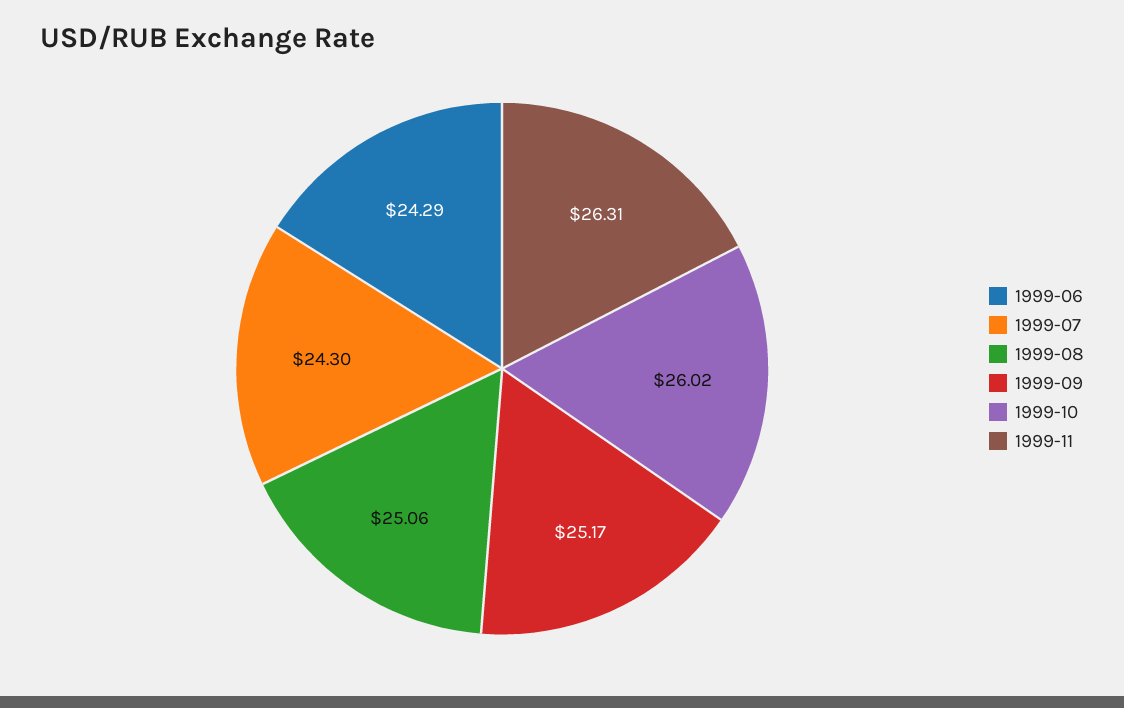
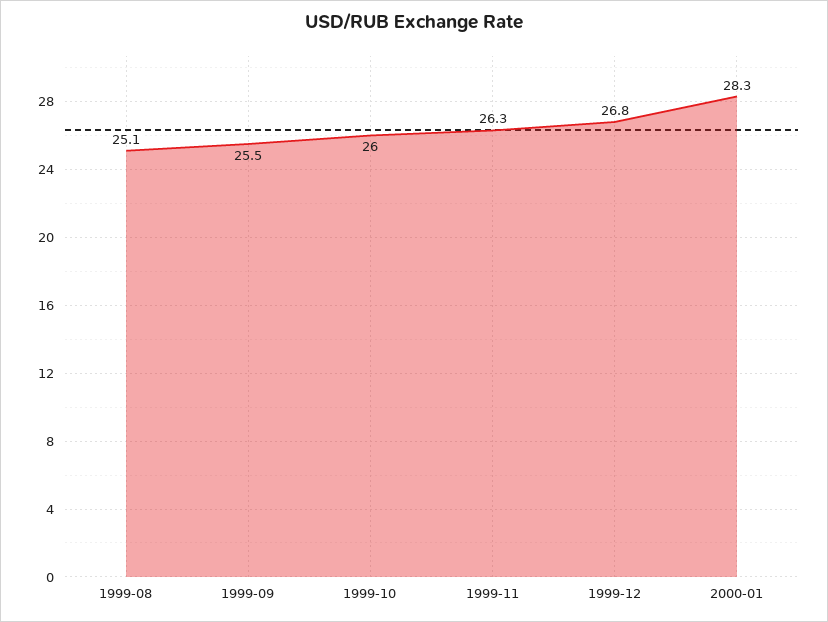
1999-06: 24.29 -> none
1999-07: 24.3 -> none
1999-09: 25.17 -> 25.5
1999-12: none -> 26.8
2000-01: none -> 28.3

